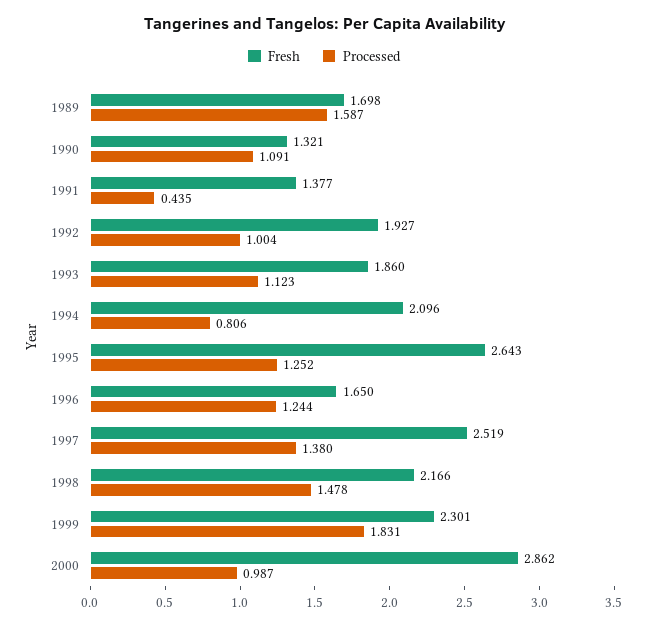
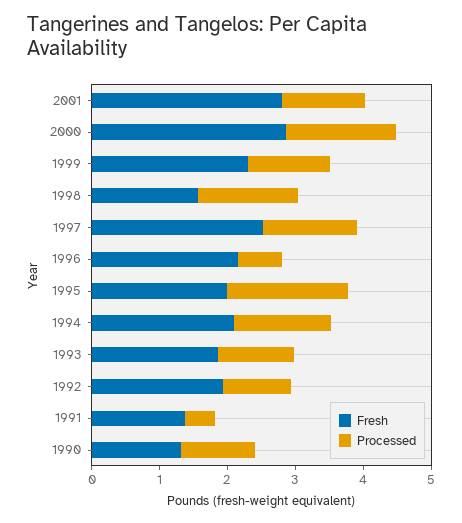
Fresh, 1989: 1.698 -> none
Processed, 1989: 1.587 -> none
Processed, 1994: 0.806 -> 1.4
Fresh, 1995: 2.643 -> 2
Processed, 1995: 1.252 -> 1.8
Fresh, 1996: 1.65 -> 2.2
Processed, 1996: 1.244 -> 0.6
Fresh, 1998: 2.166 -> 1.6
Processed, 1999: 1.831 -> 1.2
Processed, 2000: 0.987 -> 1.6
Fresh, 2001: none -> 2.8
Processed, 2001: none -> 1.2

